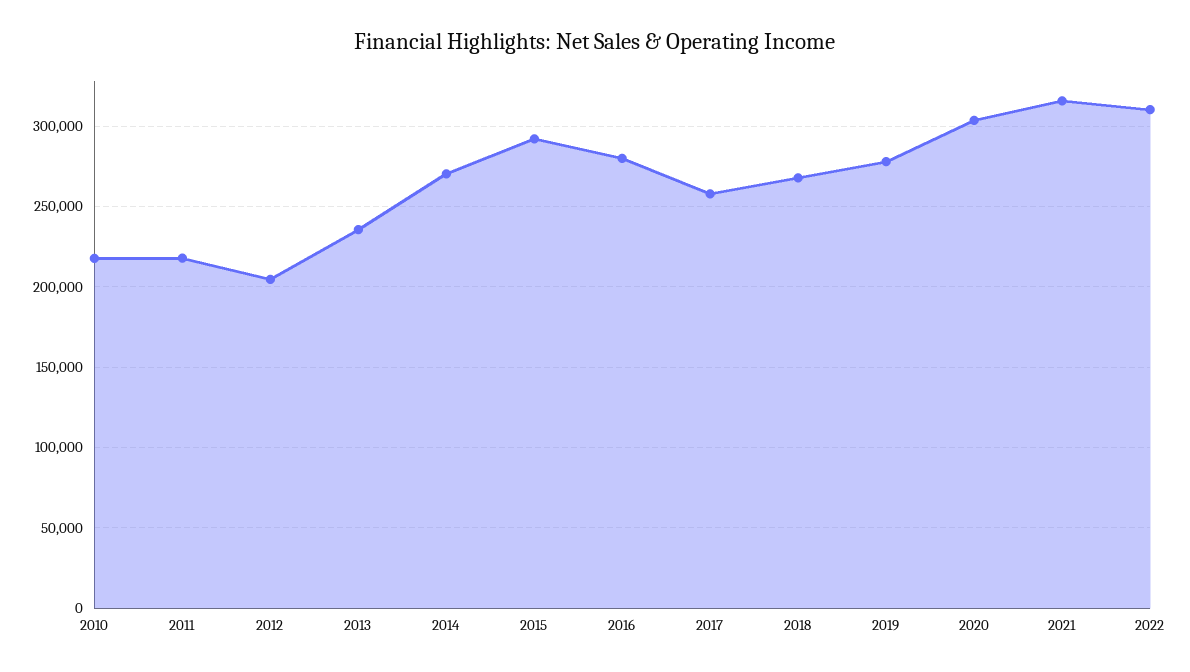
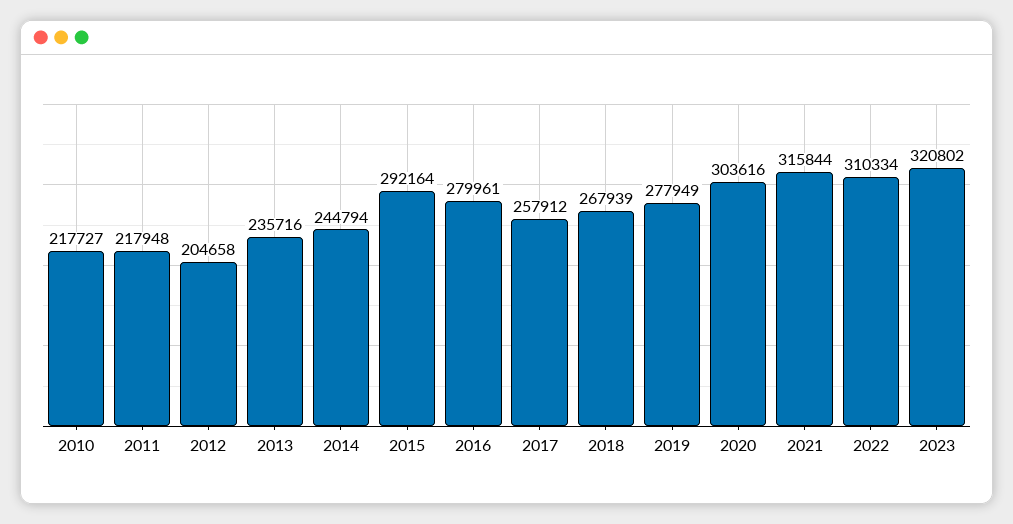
2014: 270000 -> 244794
2023: none -> 320802

